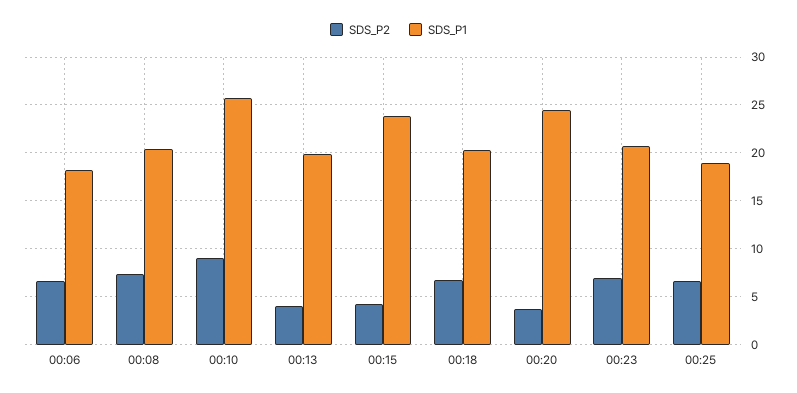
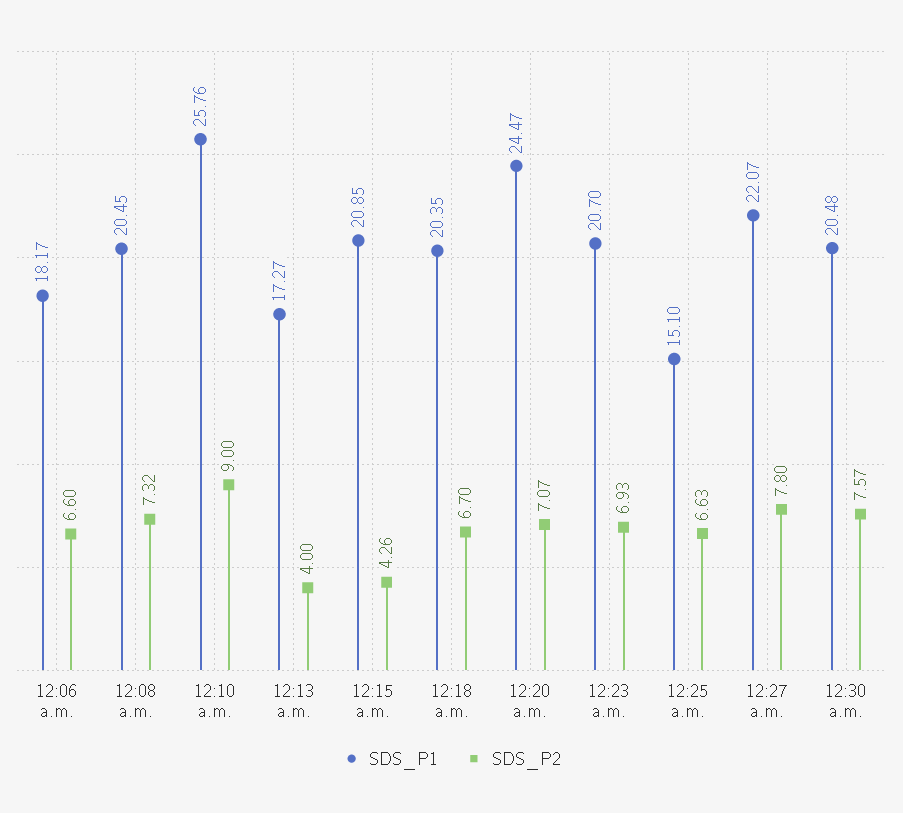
SDS_P1, 00:13: 20 -> 17.27
SDS_P1, 00:15: 24 -> 20.85
SDS_P2, 00:20: 4 -> 7.07
SDS_P1, 00:25: 19 -> 15.1
SDS_P1, 12:27 a.m.: none -> 22.07
SDS_P2, 12:27 a.m.: none -> 7.8
SDS_P1, 12:30 a.m.: none -> 20.48
SDS_P2, 12:30 a.m.: none -> 7.57

